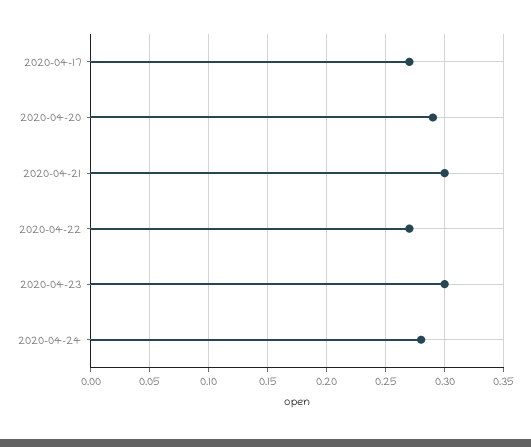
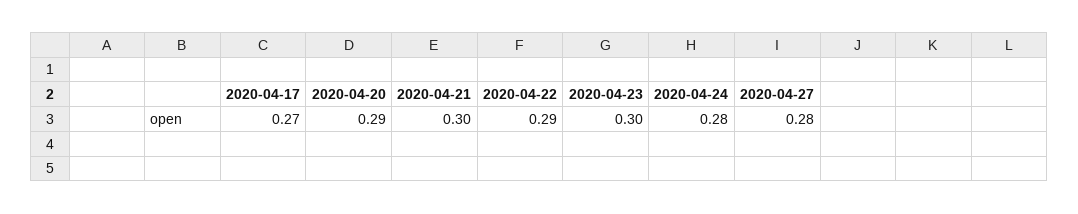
2020-04-22: 0.27 -> 0.29
2020-04-27: none -> 0.28

